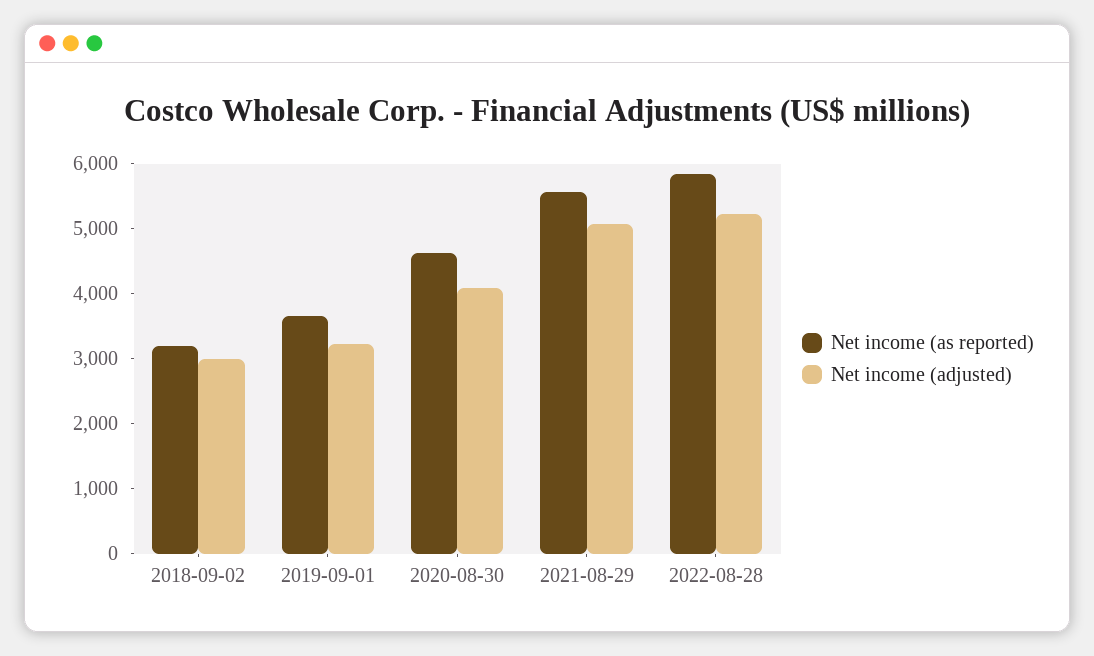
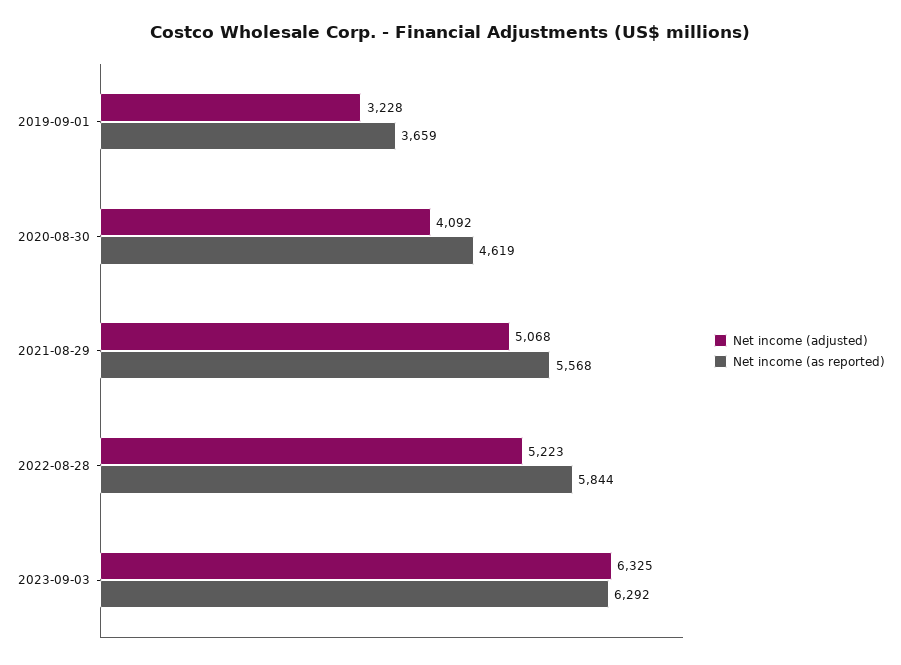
Net income (as reported), 2018-09-02: 3200 -> none
Net income (adjusted), 2018-09-02: 3000 -> none
Net income (adjusted), 2023-09-03: none -> 6325
Net income (as reported), 2023-09-03: none -> 6292

